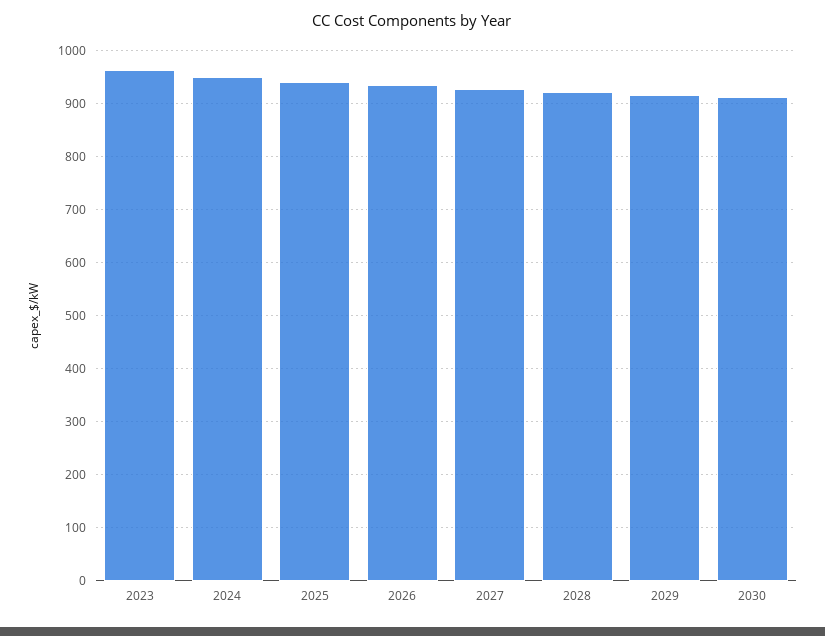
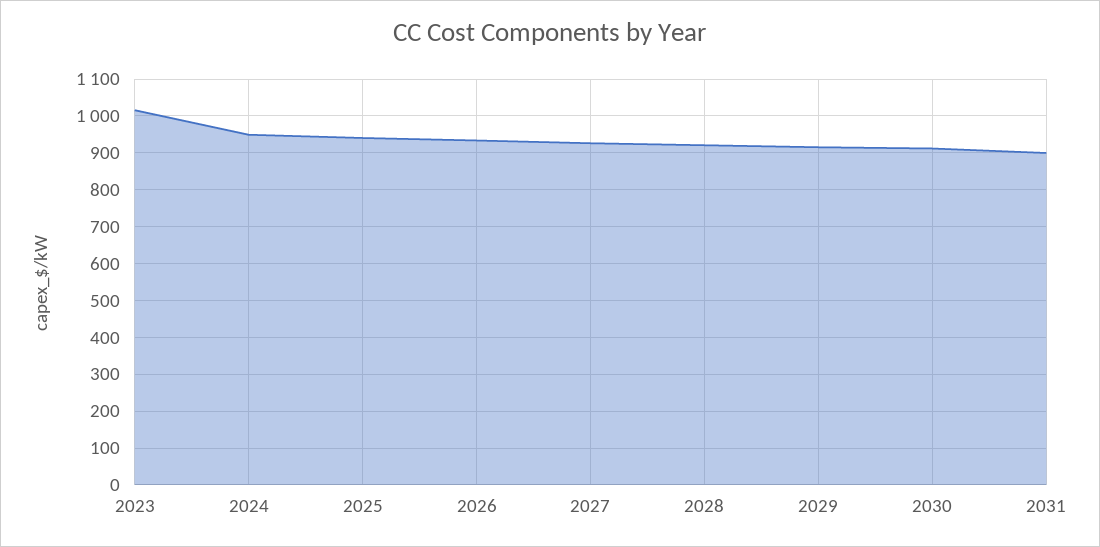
2023: 960 -> 1020
2031: none -> 900

